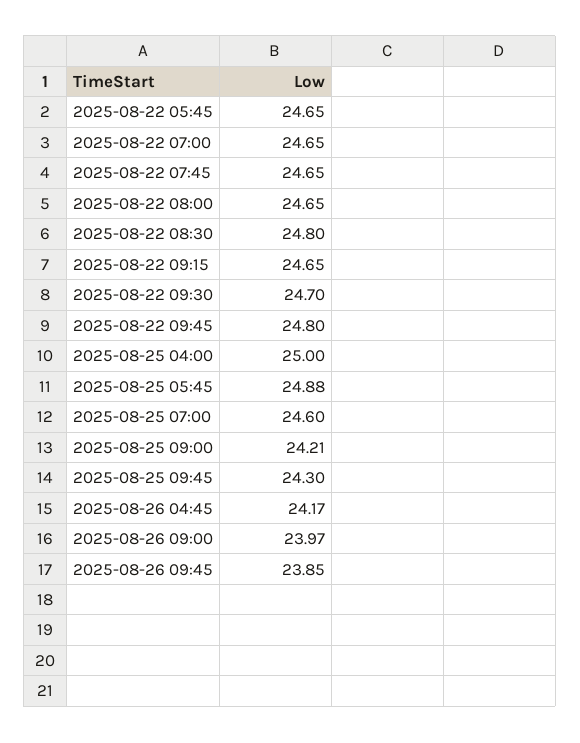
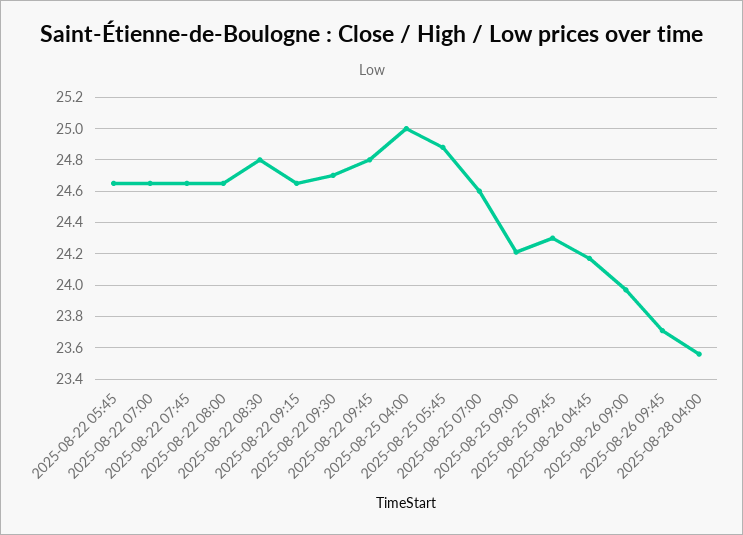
2025-08-26 09:45: 23.85 -> 23.7
2025-08-28 04:00: none -> 23.55

